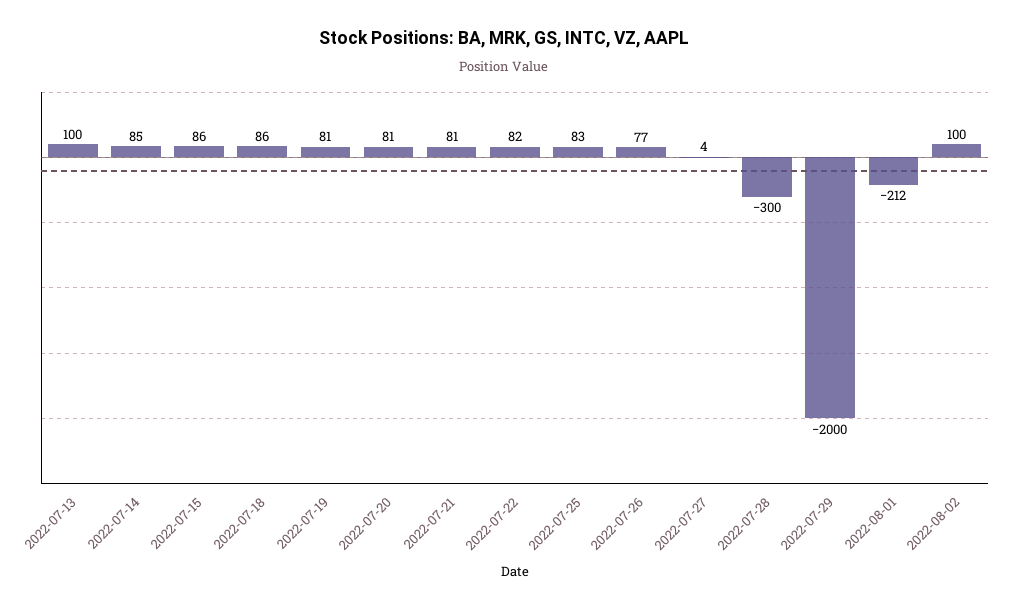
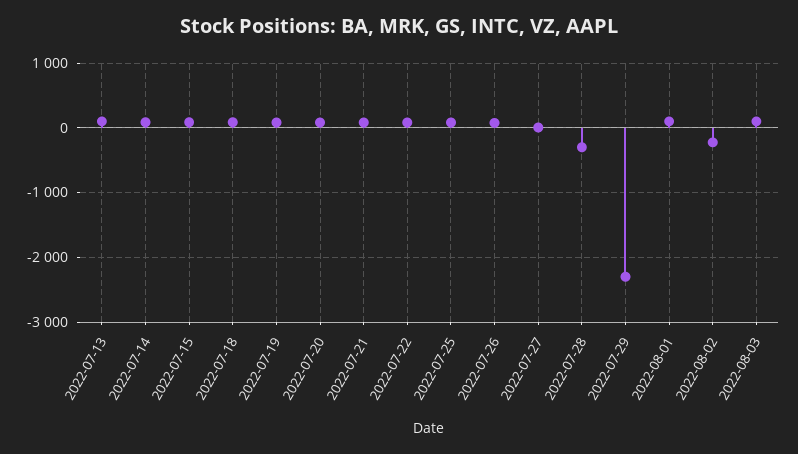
2022-07-29: -2000 -> -2300
2022-08-01: -212 -> 100
2022-08-02: 100 -> -200
2022-08-03: none -> 100

